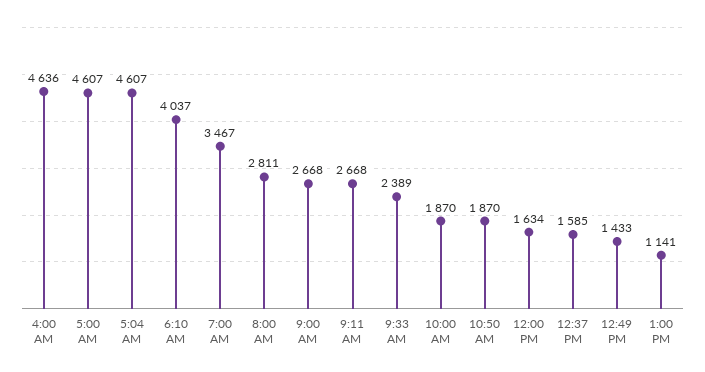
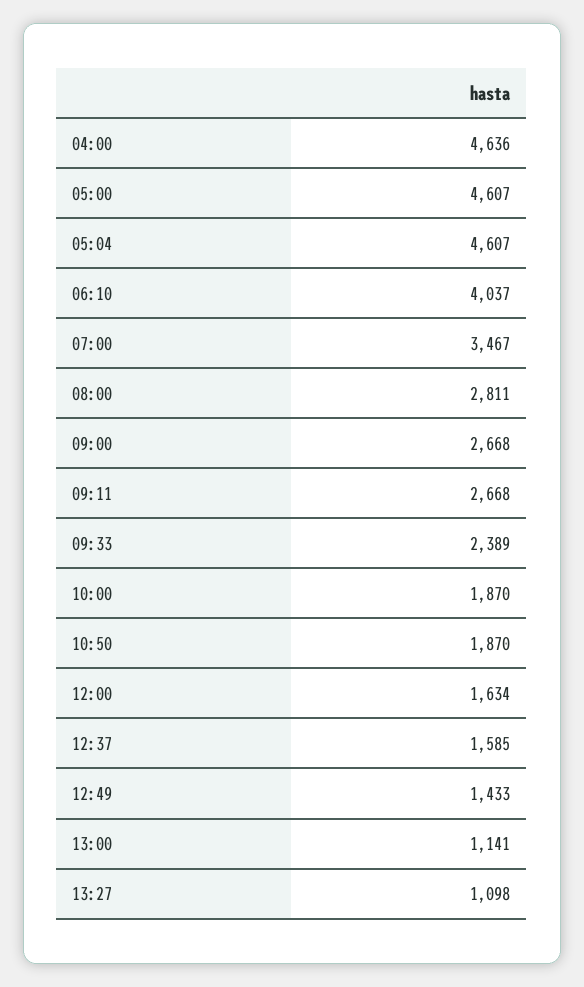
13:27: none -> 1098

